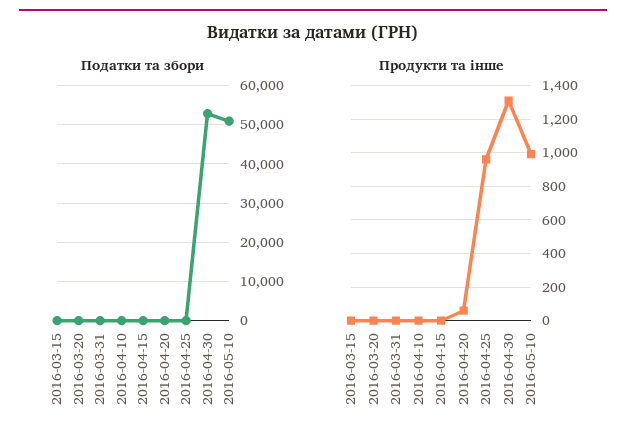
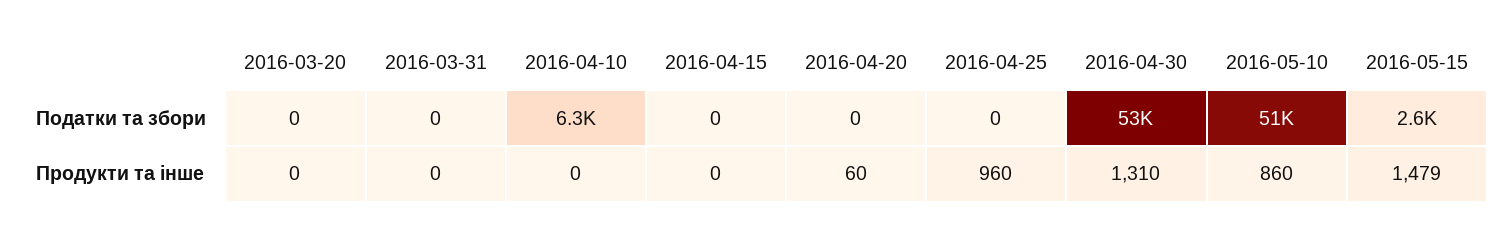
Податки та збори, 2016-03-15: 0 -> none
Податки та збори, 2016-04-10: 0 -> 6300
Продукти та інше, 2016-03-15: 0 -> none
Продукти та інше, 2016-05-10: 1000 -> 860
Податки та збори, 2016-05-15: none -> 2600
Продукти та інше, 2016-05-15: none -> 1479

